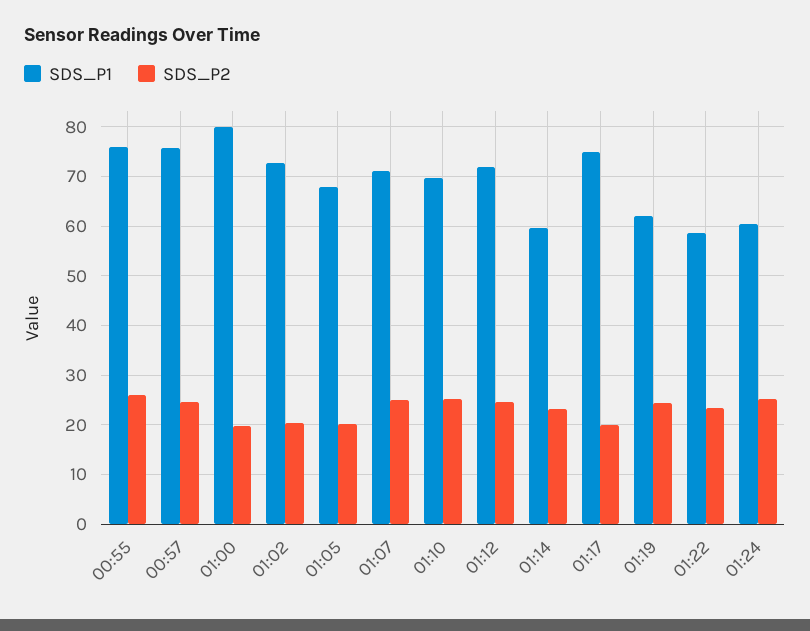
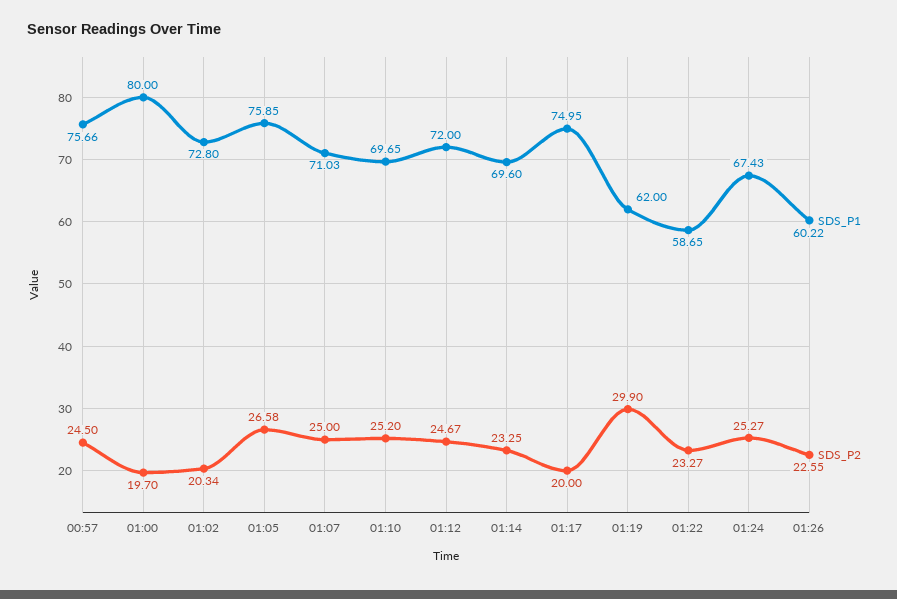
SDS_P1, 00:55: 76 -> none
SDS_P2, 00:55: 26 -> none
SDS_P1, 01:05: 68 -> 75.85
SDS_P2, 01:05: 20 -> 26.58
SDS_P1, 01:14: 60 -> 69.6
SDS_P2, 01:19: 24 -> 29.9
SDS_P1, 01:24: 60 -> 67.43
SDS_P1, 01:26: none -> 60.22
SDS_P2, 01:26: none -> 22.55

